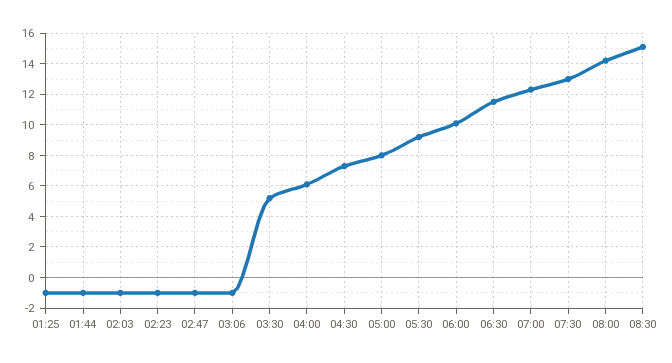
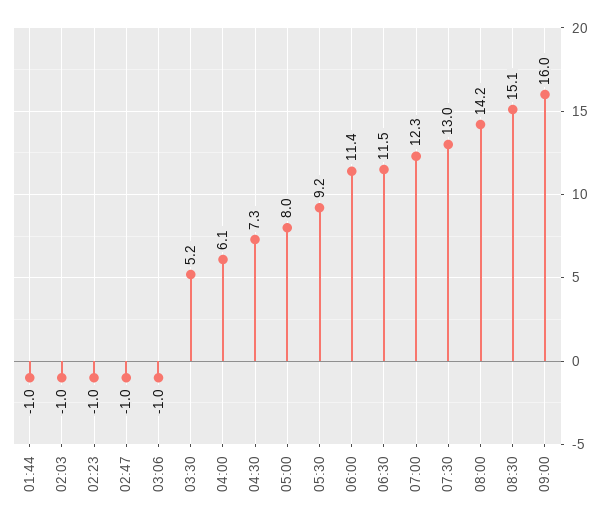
01:25: -1 -> none
06:00: 10 -> 11.4
09:00: none -> 16

